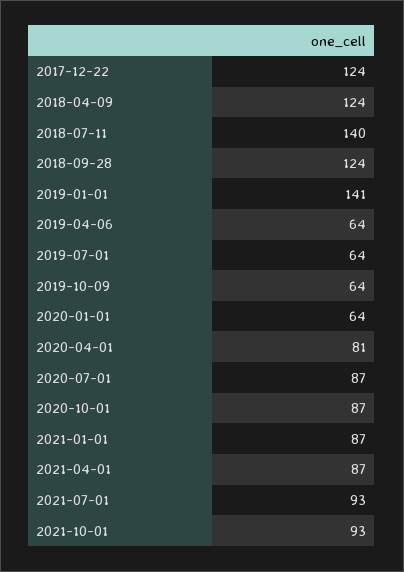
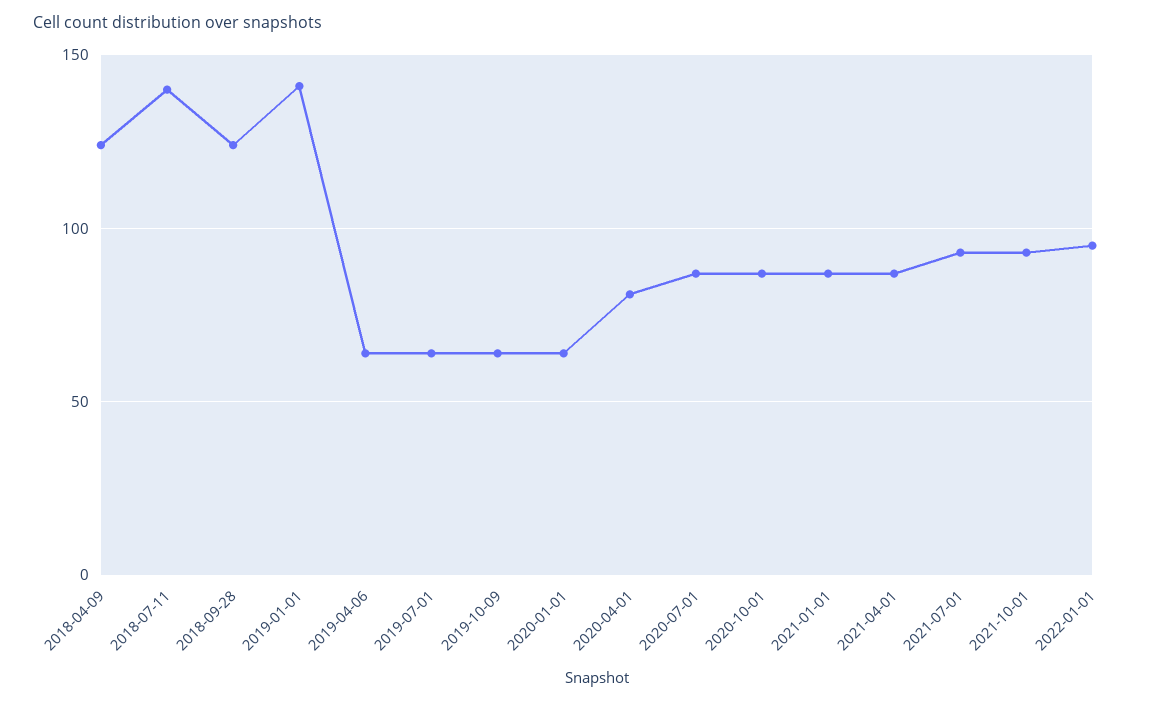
2017-12-22: 124 -> none
2022-01-01: none -> 95

